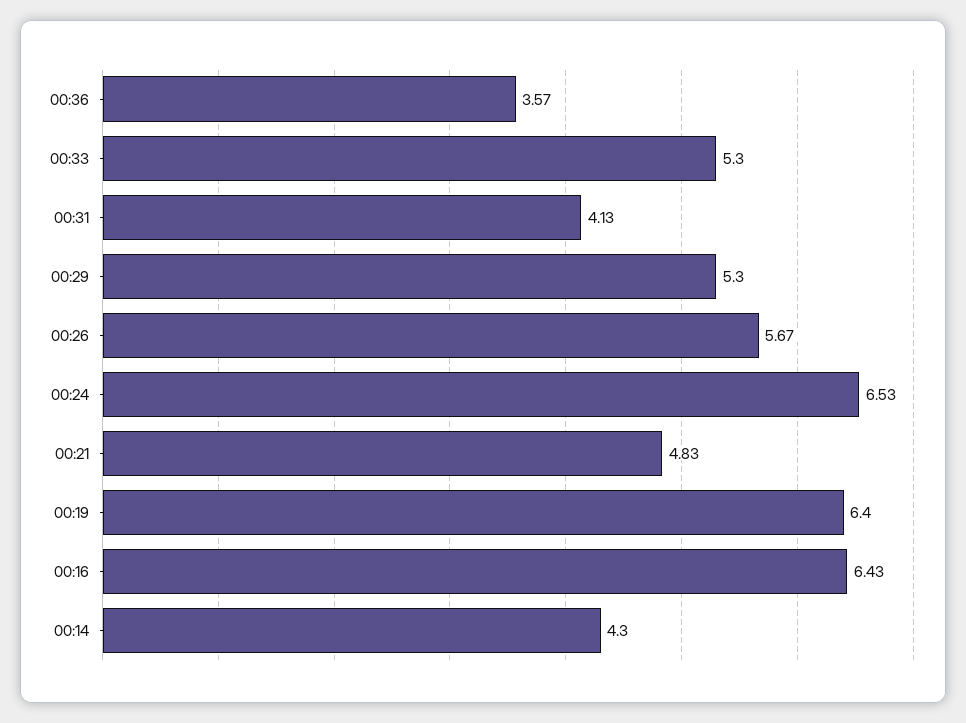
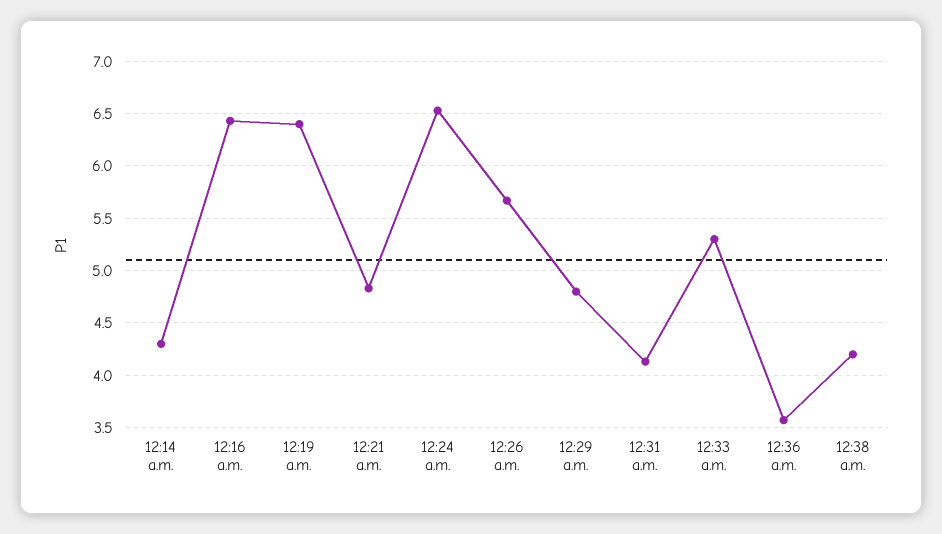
00:29: 5.3 -> 4.8
12:38 a.m.: none -> 4.2

